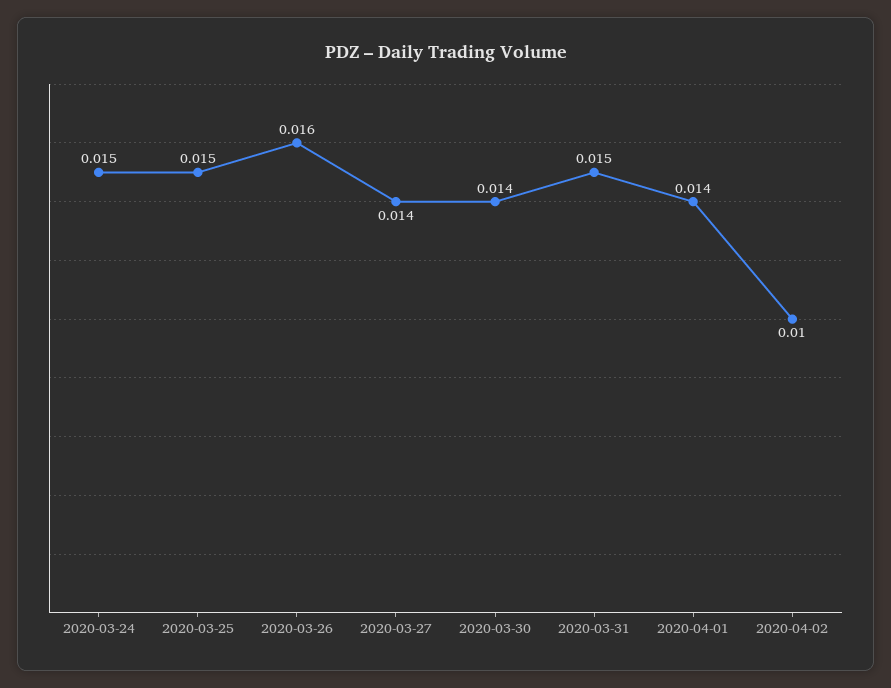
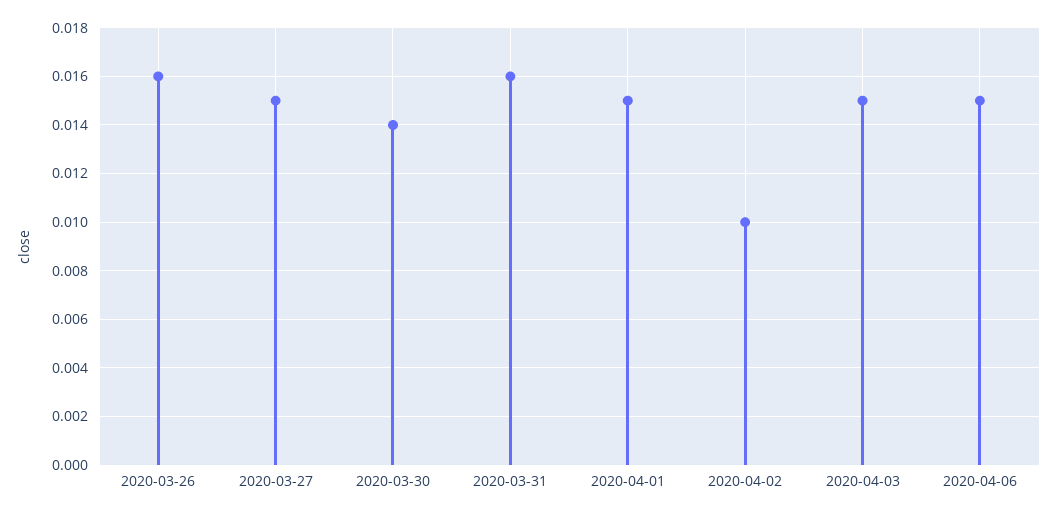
2020-03-24: 0.015 -> none
2020-03-25: 0.015 -> none
2020-03-27: 0.014 -> 0.015
2020-03-31: 0.015 -> 0.016
2020-04-01: 0.014 -> 0.015
2020-04-03: none -> 0.015
2020-04-06: none -> 0.015

